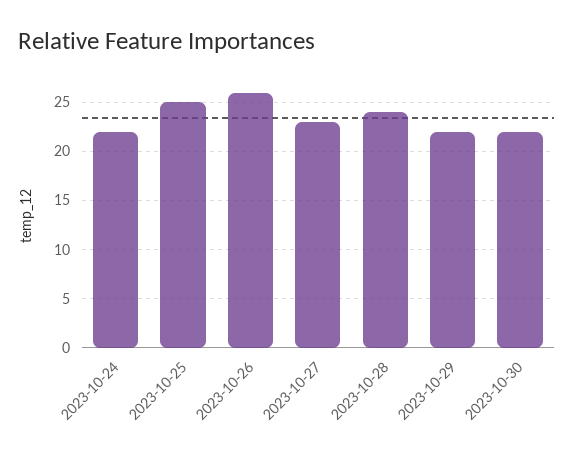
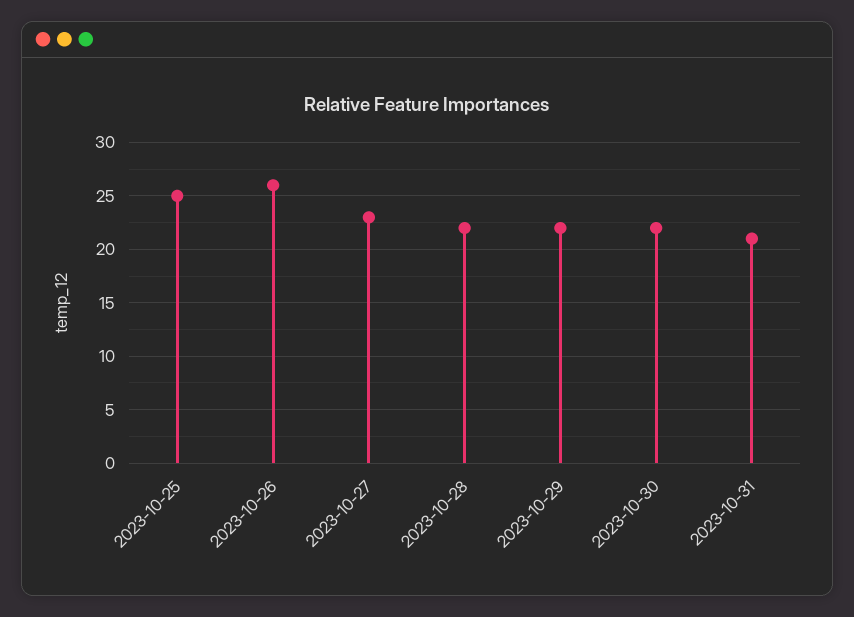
2023-10-24: 22 -> none
2023-10-28: 24 -> 22
2023-10-31: none -> 21

